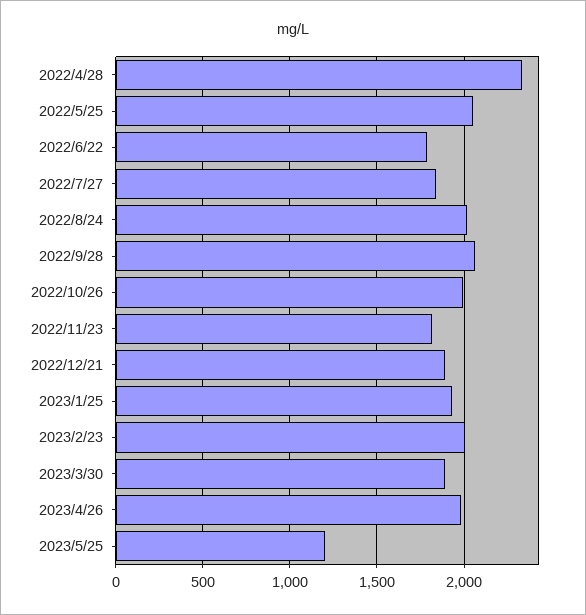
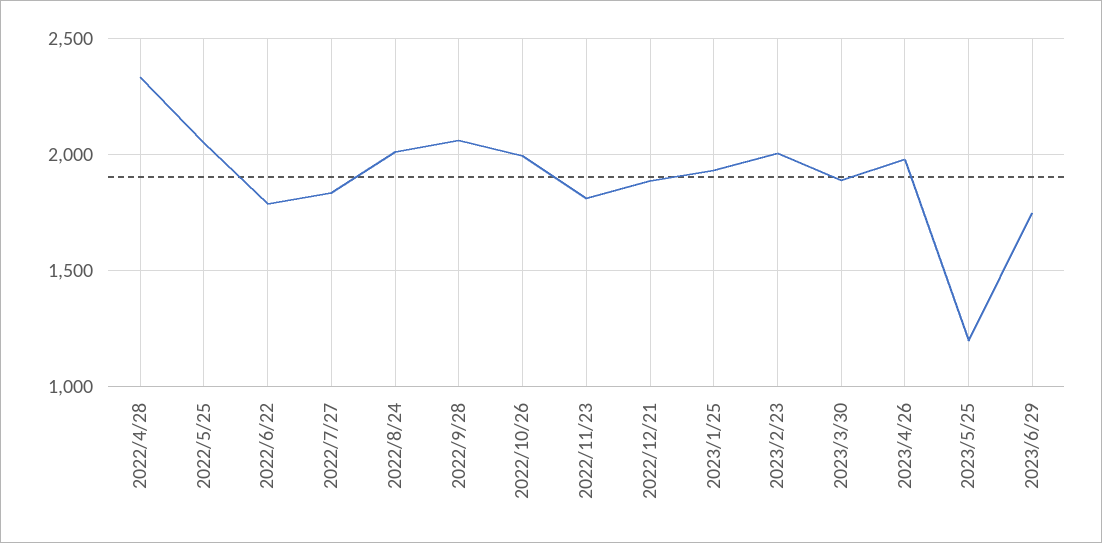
2023/6/29: none -> 1750

